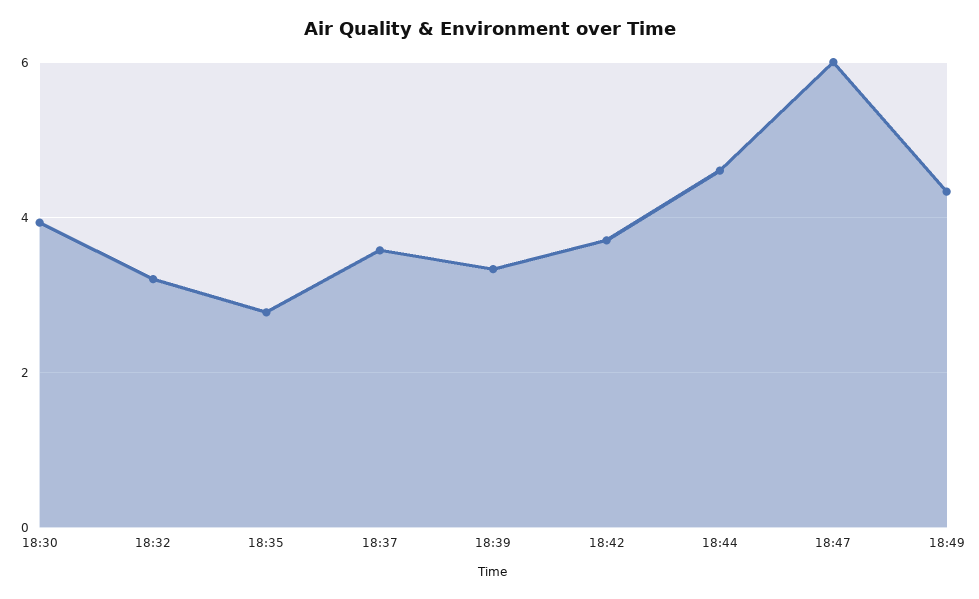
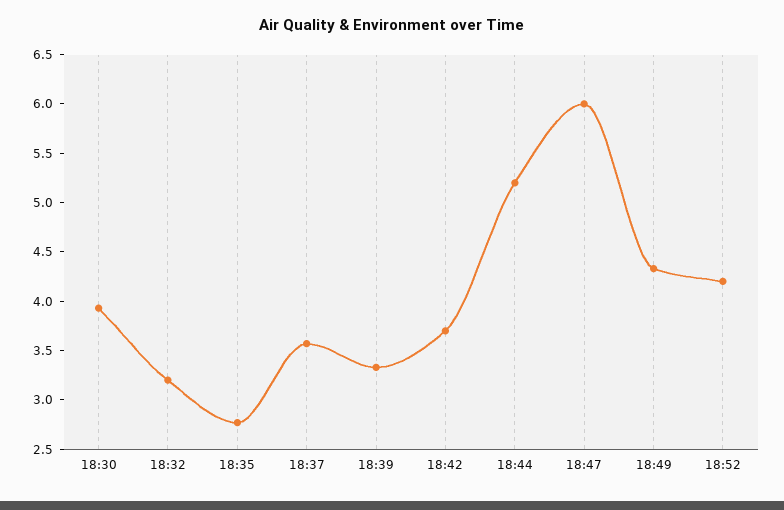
18:44: 4.6 -> 5.2
18:52: none -> 4.2

